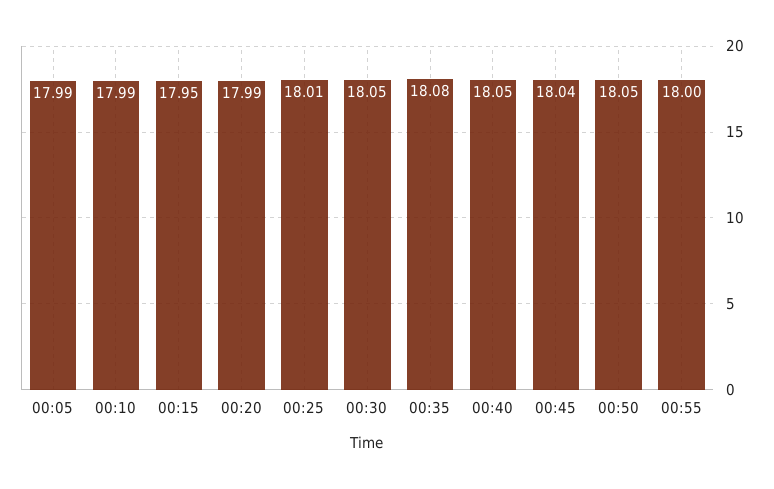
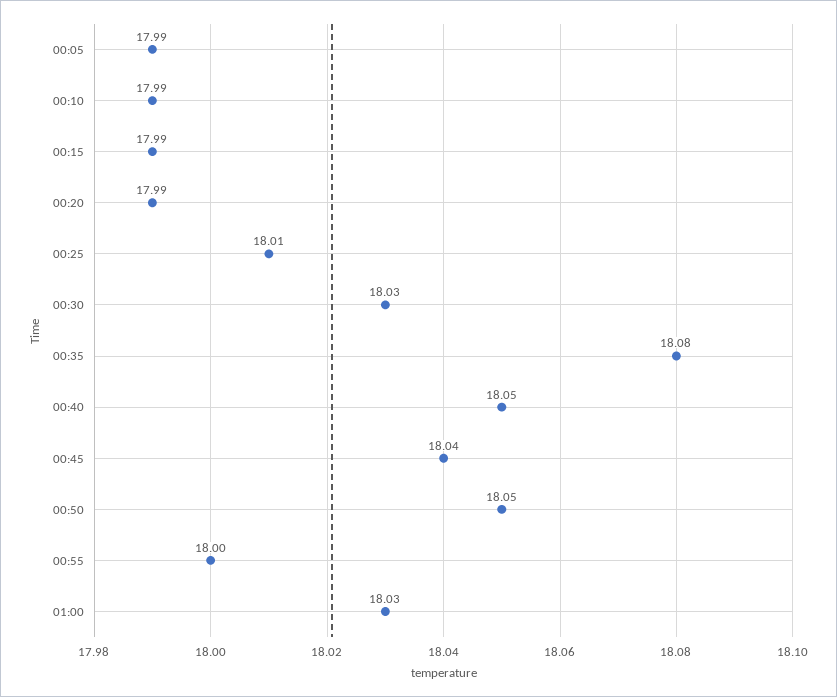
00:15: 17.95 -> 17.99
00:30: 18.05 -> 18.03
01:00: none -> 18.03

